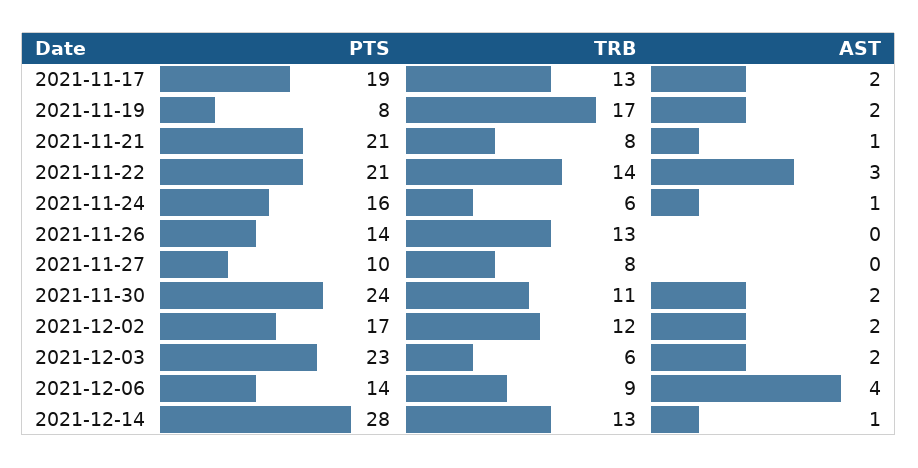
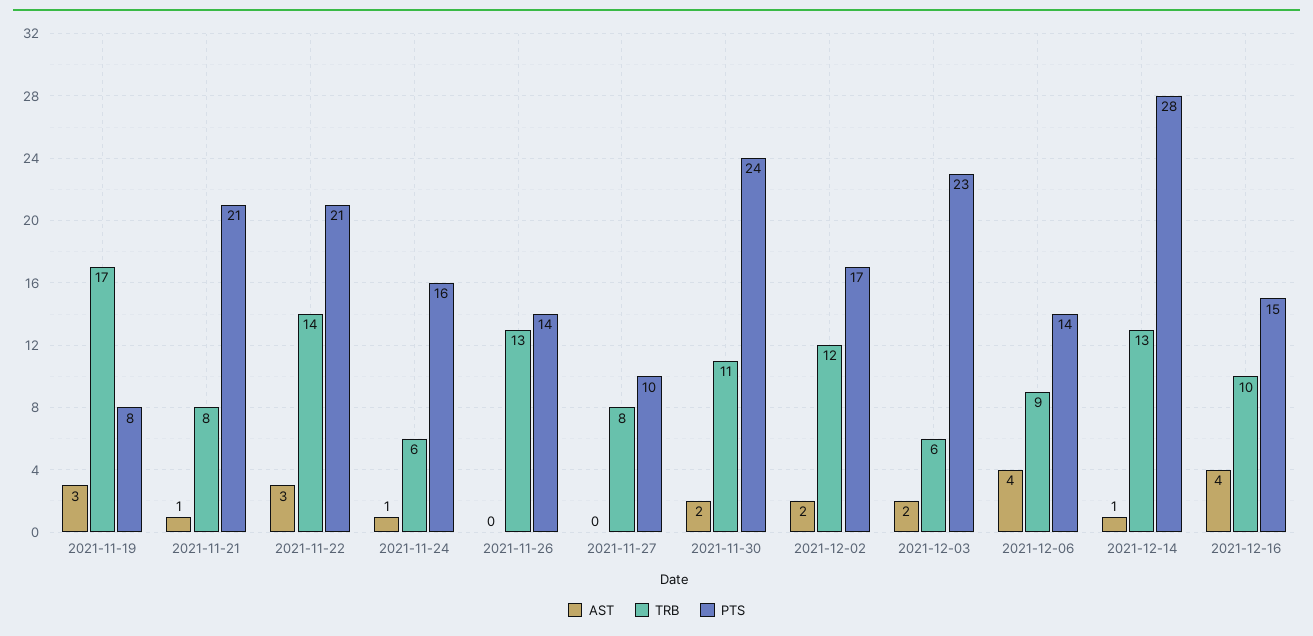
PTS, 2021-11-17: 19 -> none
TRB, 2021-11-17: 13 -> none
AST, 2021-11-17: 2 -> none
AST, 2021-11-19: 2 -> 3
AST, 2021-12-16: none -> 4
TRB, 2021-12-16: none -> 10
PTS, 2021-12-16: none -> 15

